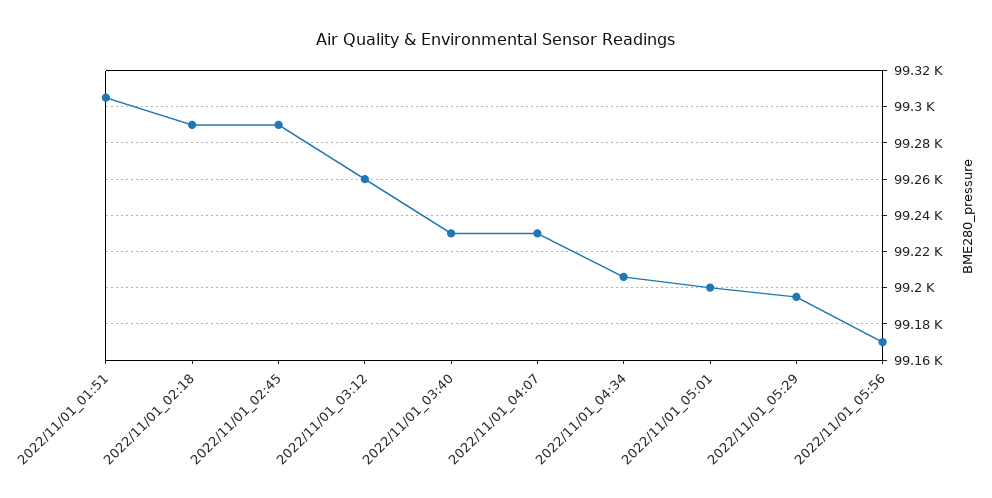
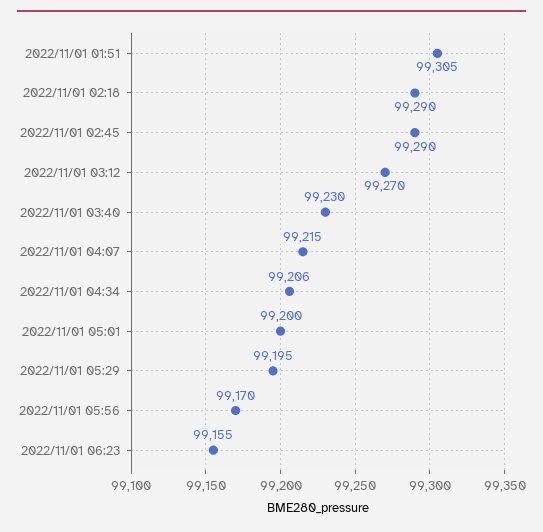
2022/11/01_03:12: 99260 -> 99270
2022/11/01_04:07: 99230 -> 99215
2022/11/01 06:23: none -> 99155

